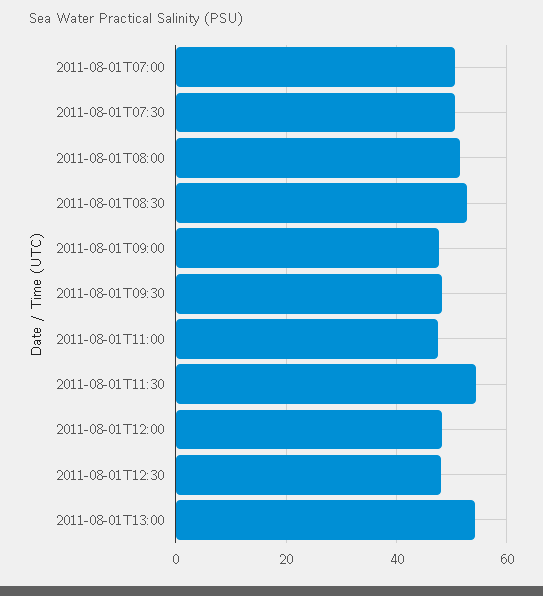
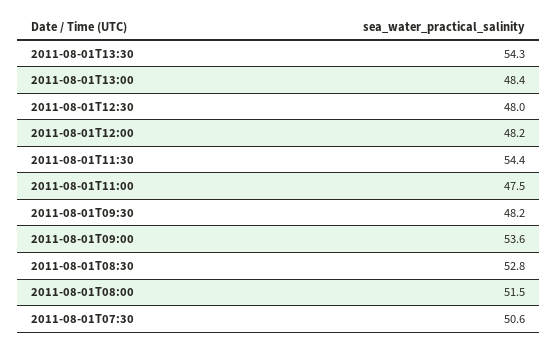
2011-08-01T07:00: 50 -> none
2011-08-01T09:00: 48 -> 53.6
2011-08-01T13:00: 54 -> 48.4
2011-08-01T13:30: none -> 54.3

